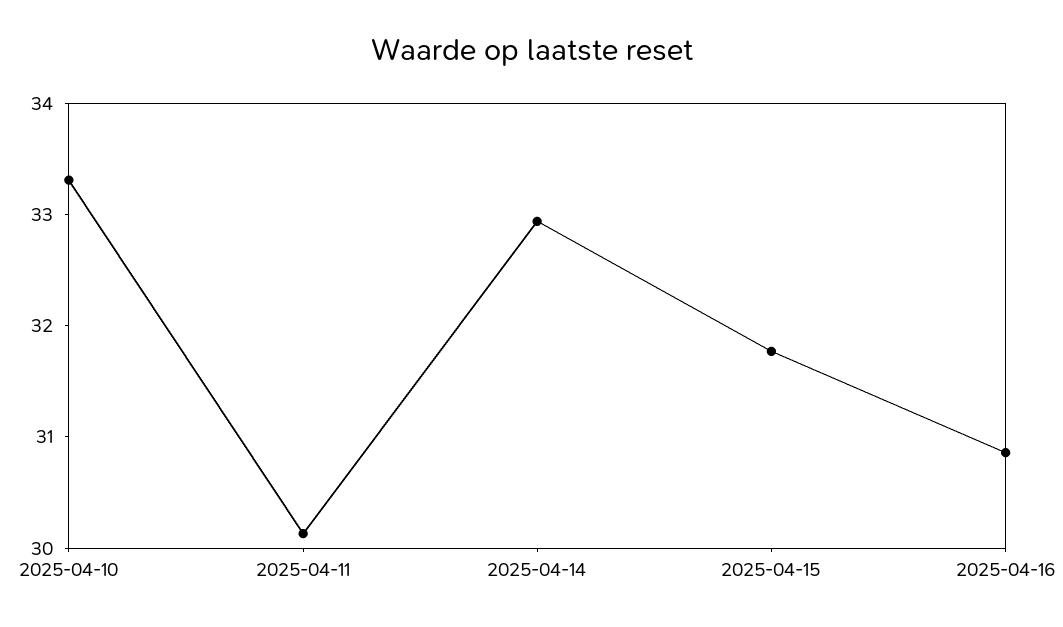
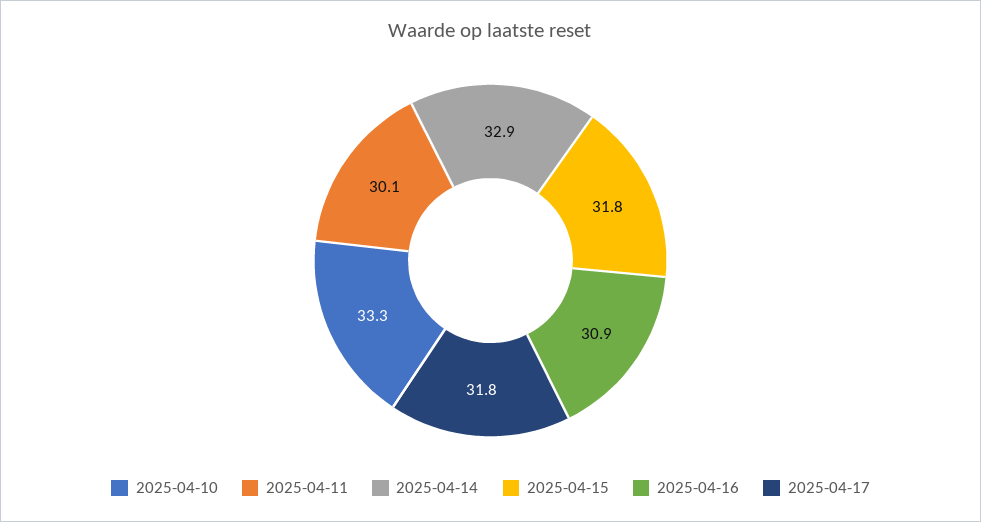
2025-04-17: none -> 31.8

